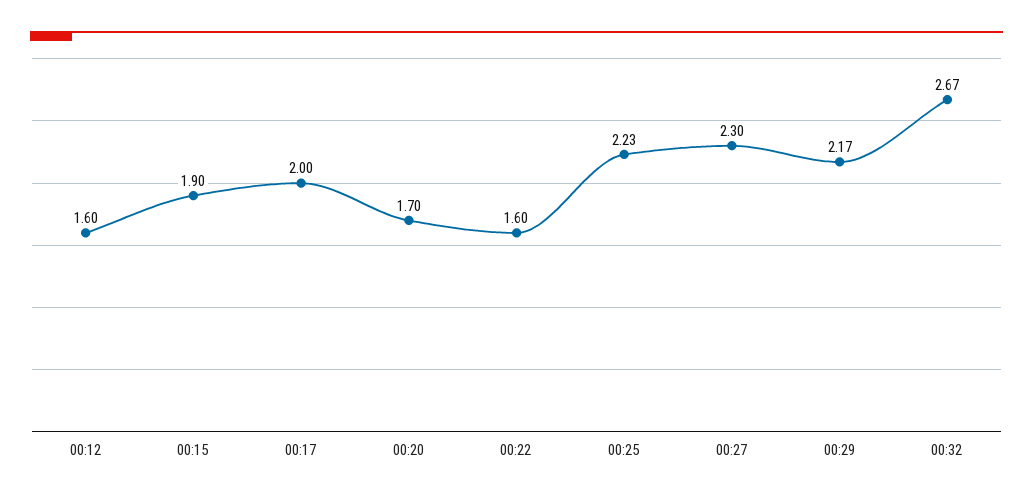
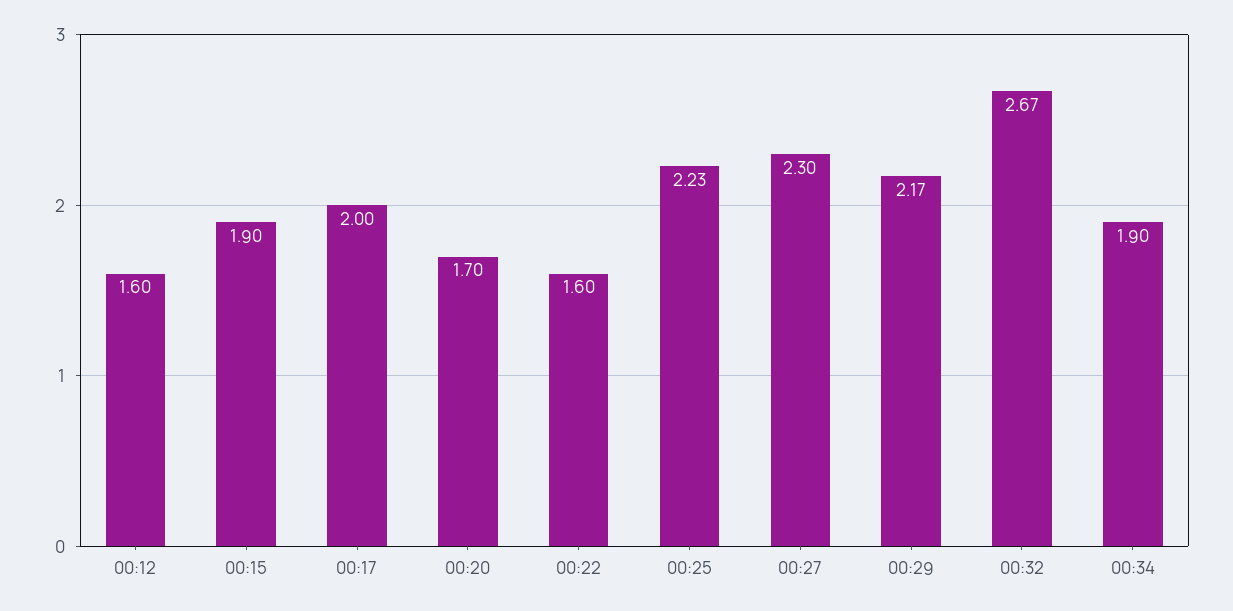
00:34: none -> 1.9

